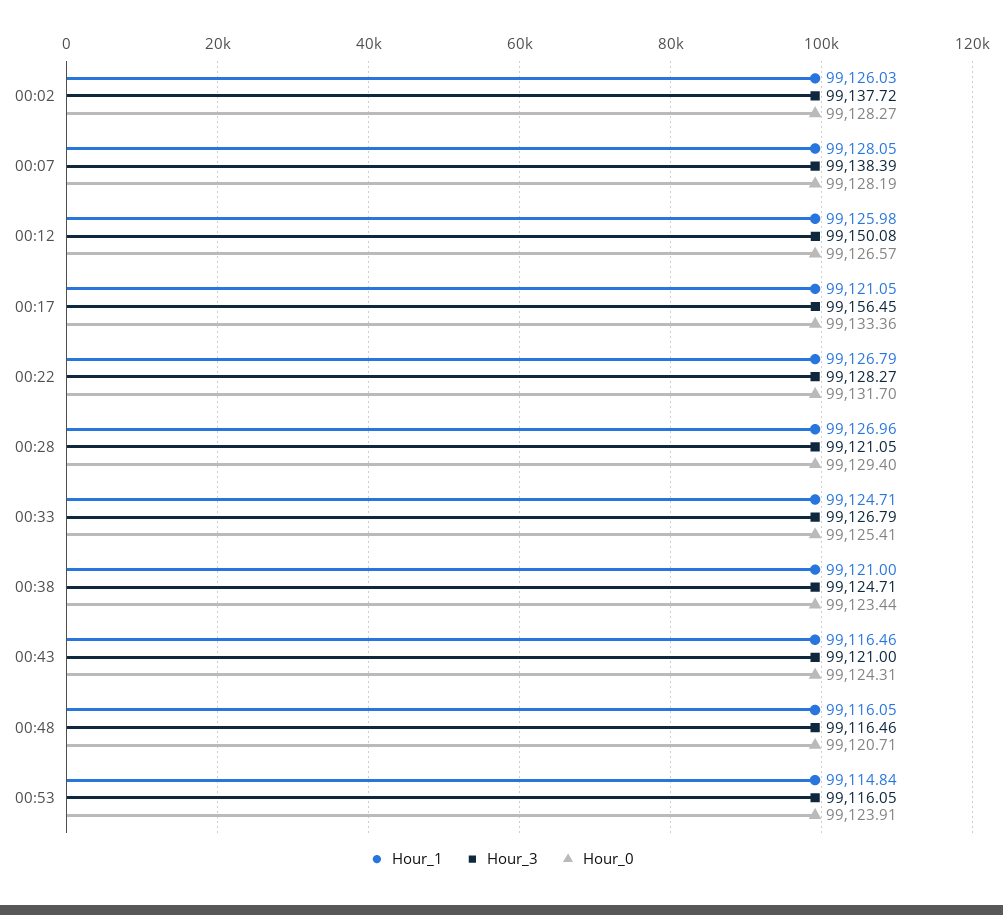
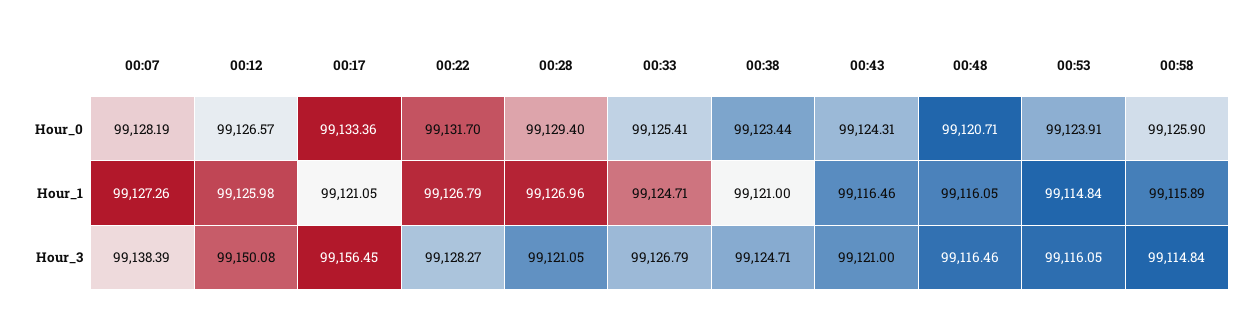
Hour_1, 00:02: 99126.03 -> none
Hour_3, 00:02: 99137.72 -> none
Hour_0, 00:02: 99128.27 -> none
Hour_1, 00:07: 99128.05 -> 99127.26
Hour_0, 00:58: none -> 99125.9
Hour_1, 00:58: none -> 99115.89
Hour_3, 00:58: none -> 99114.84

